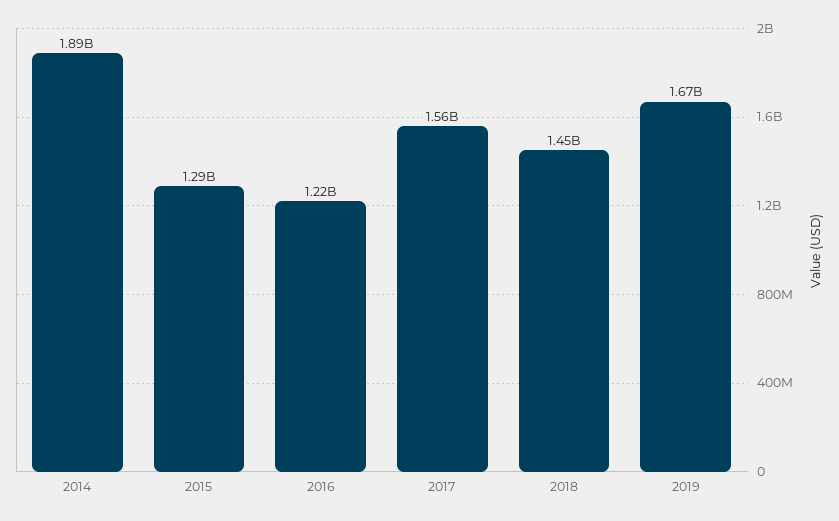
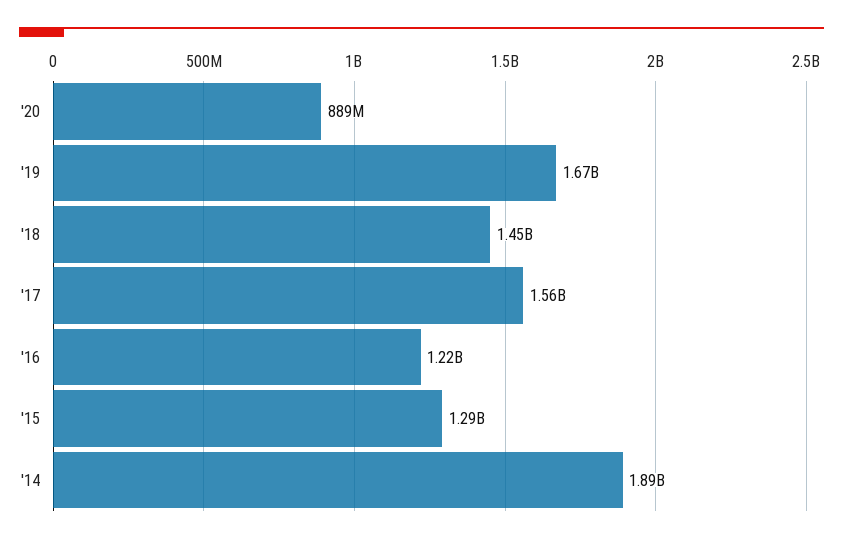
'20: none -> 889000000

